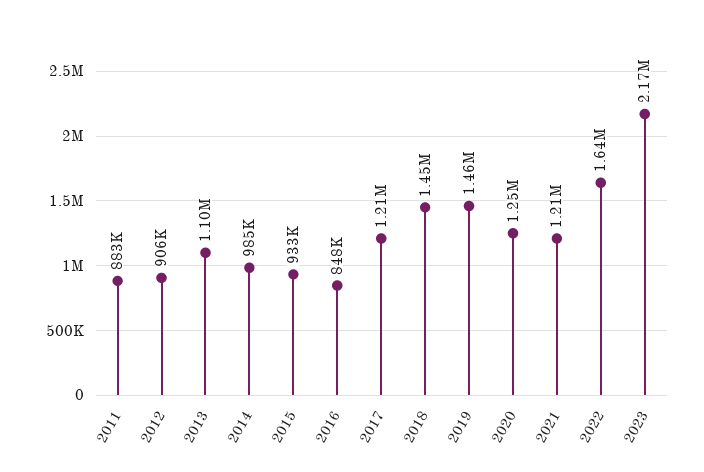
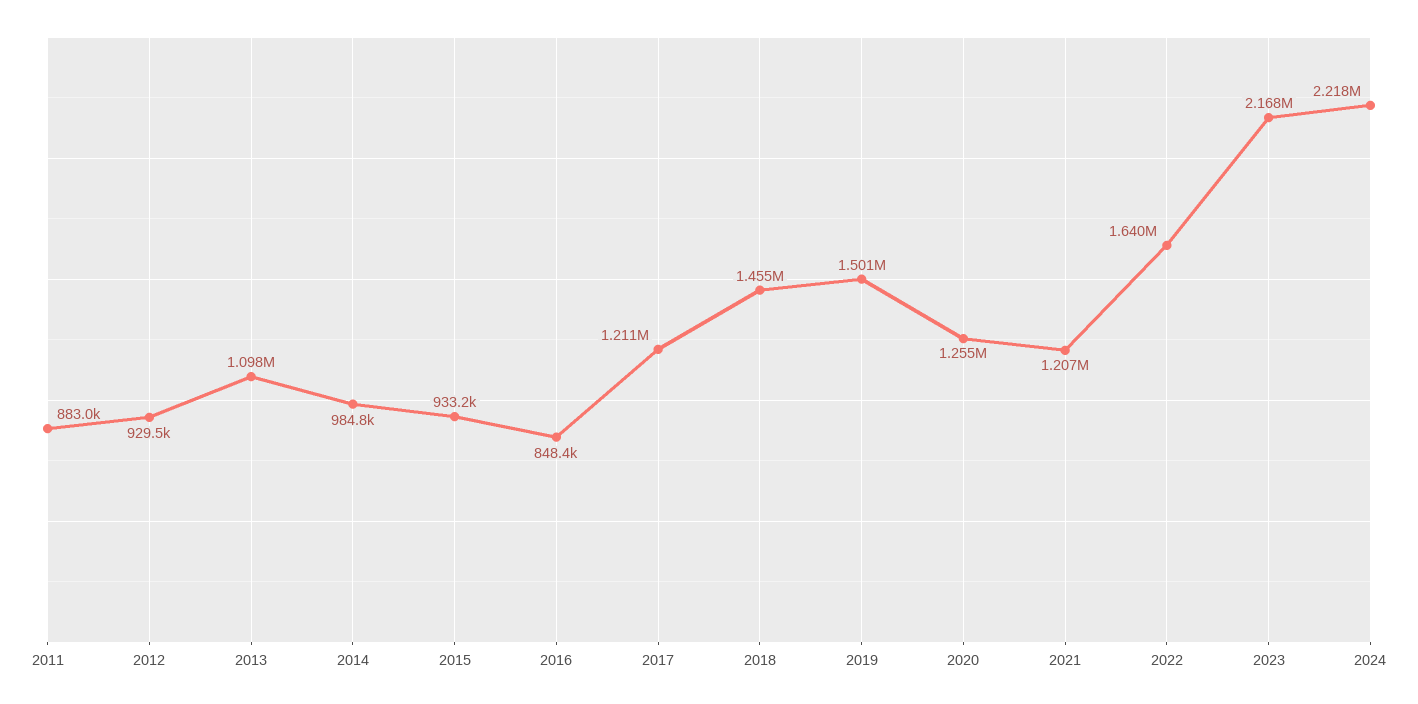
2012: 906000 -> 929500
2019: 1460000 -> 1501000
2024: none -> 2218000

